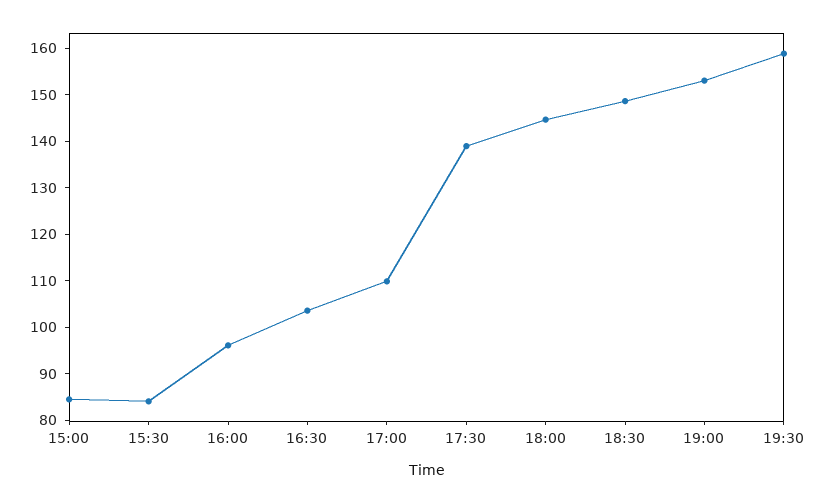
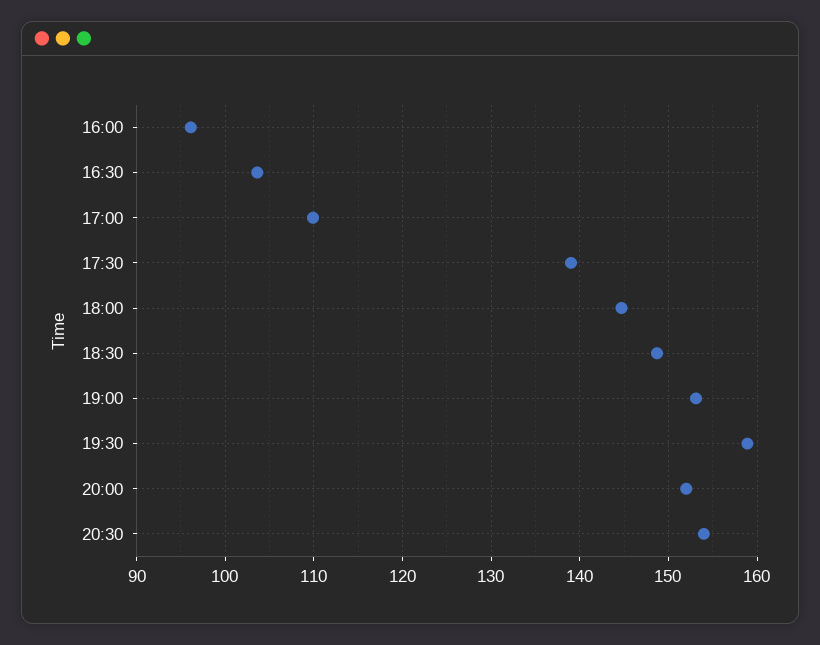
15:00: 84 -> none
15:30: 84 -> none
20:00: none -> 152
20:30: none -> 154

